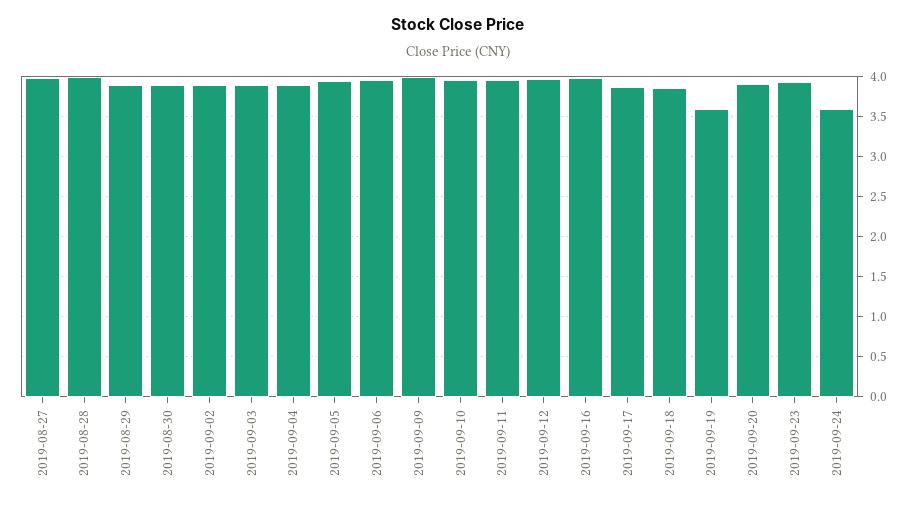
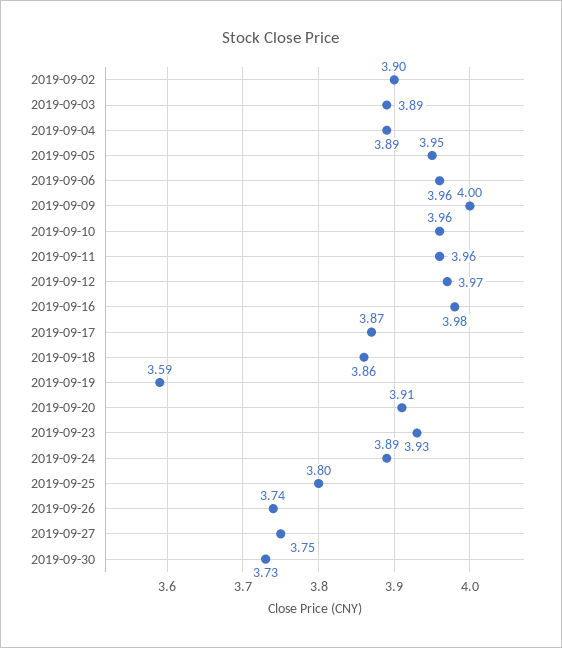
2019-08-27: 4 -> none
2019-08-28: 4 -> none
2019-08-29: 3.9 -> none
2019-08-30: 3.9 -> none
2019-09-24: 3.6 -> 3.89
2019-09-25: none -> 3.8
2019-09-26: none -> 3.74
2019-09-27: none -> 3.75
2019-09-30: none -> 3.73

